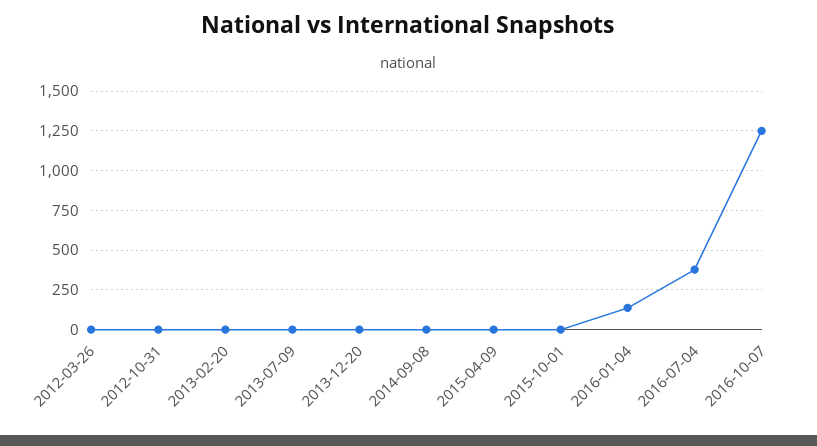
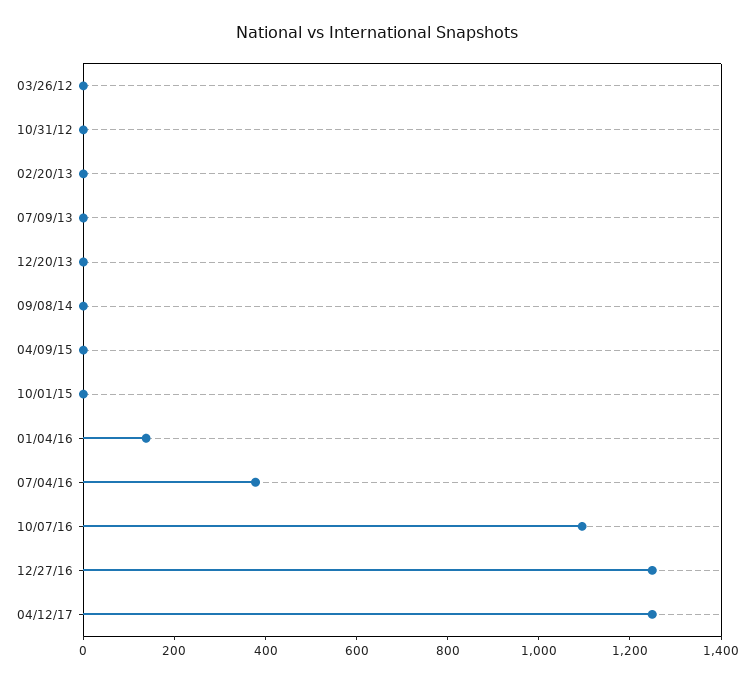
2016-10-07: 1250 -> 1100
12/27/16: none -> 1250
04/12/17: none -> 1250

